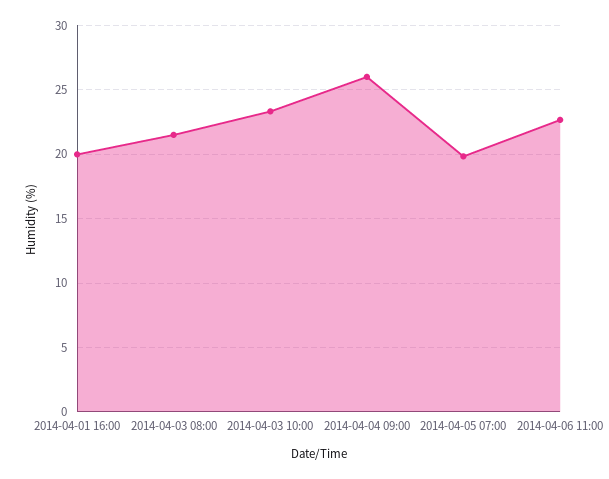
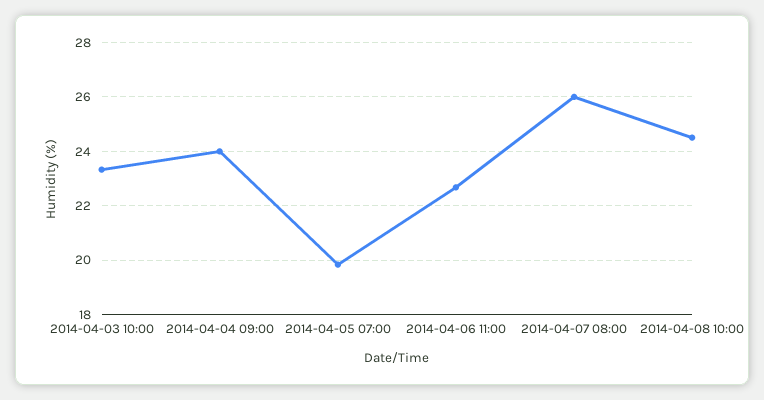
2014-04-01 16:00: 20 -> none
2014-04-03 08:00: 21.5 -> none
2014-04-04 09:00: 26 -> 24
2014-04-07 08:00: none -> 26
2014-04-08 10:00: none -> 24.5

